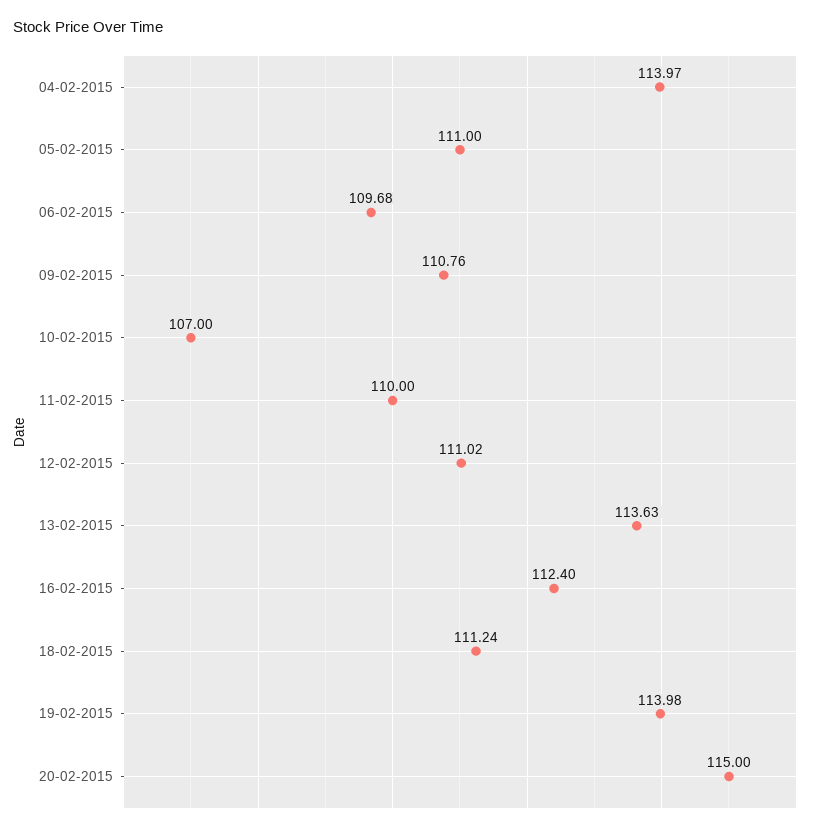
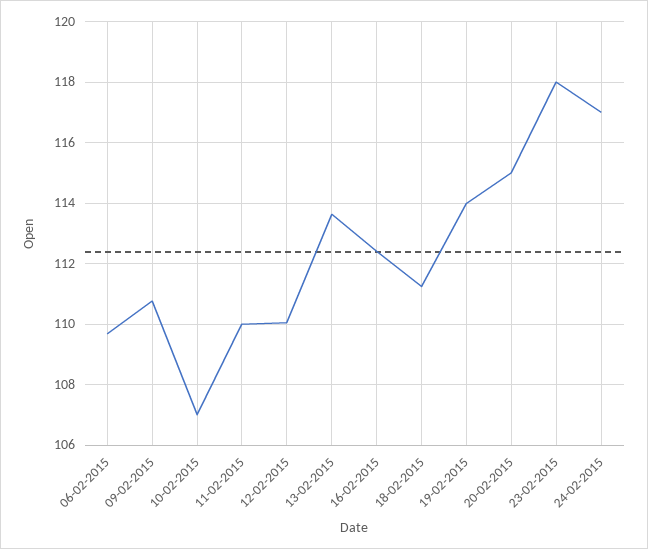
04-02-2015: 113.97 -> none
05-02-2015: 111 -> none
12-02-2015: 111.02 -> 110
23-02-2015: none -> 118
24-02-2015: none -> 117

